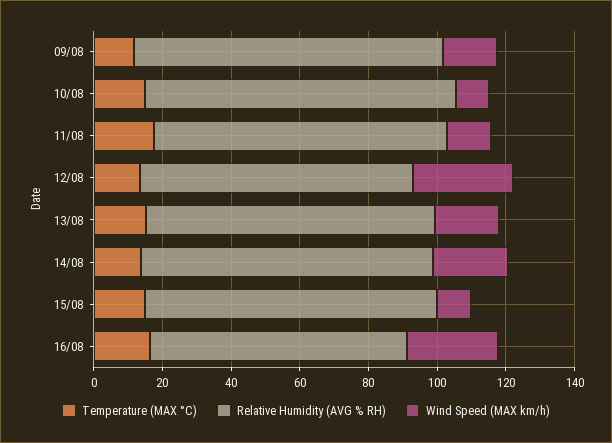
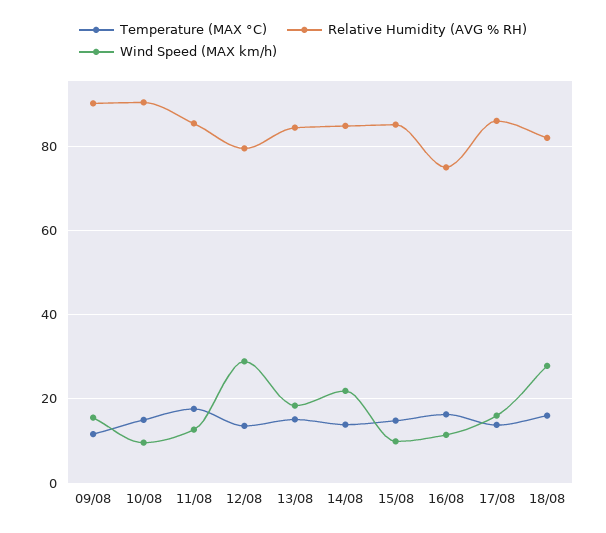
Wind Speed (MAX km/h), 16/08: 25 -> 12
Temperature (MAX °C), 17/08: none -> 14
Relative Humidity (AVG % RH), 17/08: none -> 86
Wind Speed (MAX km/h), 17/08: none -> 16
Temperature (MAX °C), 18/08: none -> 16
Relative Humidity (AVG % RH), 18/08: none -> 82
Wind Speed (MAX km/h), 18/08: none -> 28

